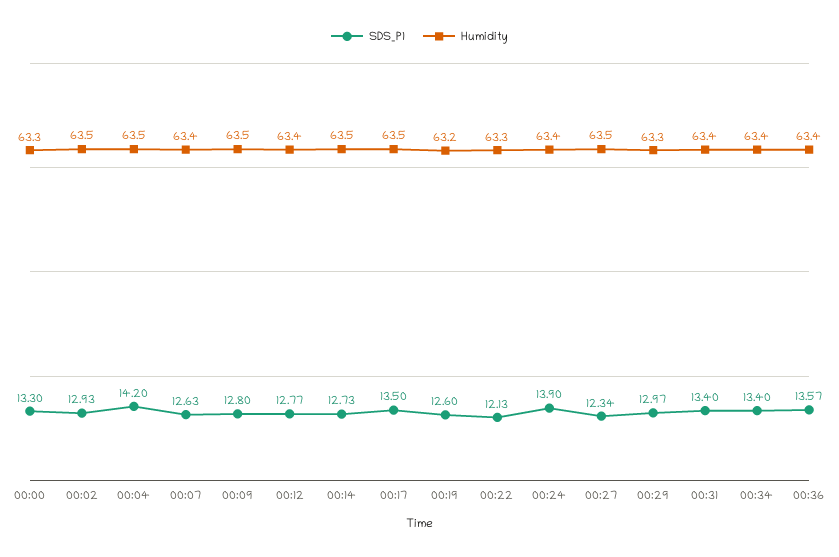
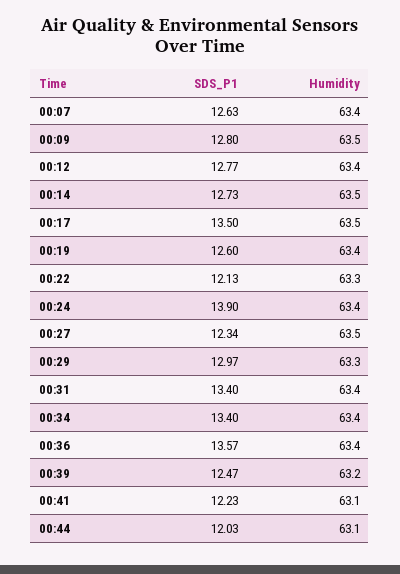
SDS_P1, 00:00: 13.3 -> none
Humidity, 00:00: 63.3 -> none
SDS_P1, 00:02: 12.93 -> none
Humidity, 00:02: 63.5 -> none
SDS_P1, 00:04: 14.2 -> none
Humidity, 00:04: 63.5 -> none
Humidity, 00:19: 63.2 -> 63.4
SDS_P1, 00:39: none -> 12.47
Humidity, 00:39: none -> 63.2
SDS_P1, 00:41: none -> 12.23
Humidity, 00:41: none -> 63.1
SDS_P1, 00:44: none -> 12.03
Humidity, 00:44: none -> 63.1

